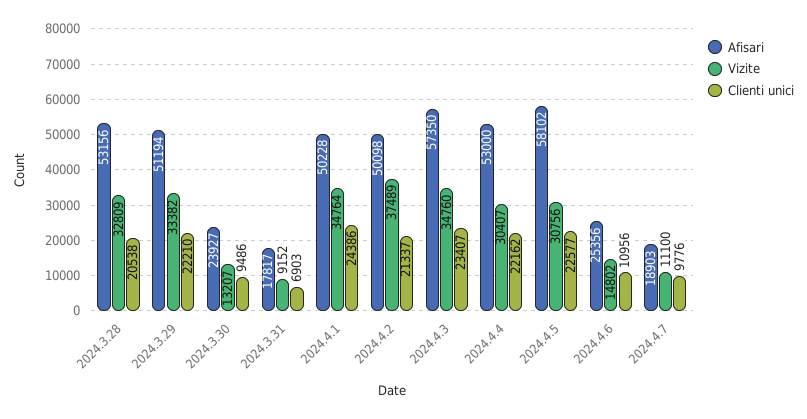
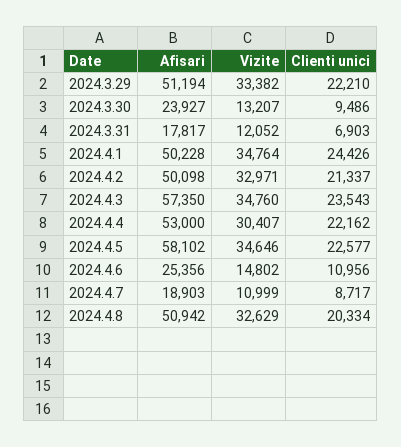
Afisari, 2024.3.28: 53156 -> none
Vizite, 2024.3.28: 32809 -> none
Clienti unici, 2024.3.28: 20538 -> none
Vizite, 2024.3.31: 9152 -> 12052
Clienti unici, 2024.4.1: 24386 -> 24426
Vizite, 2024.4.2: 37489 -> 32971
Clienti unici, 2024.4.3: 23407 -> 23543
Vizite, 2024.4.5: 30756 -> 34646
Vizite, 2024.4.7: 11100 -> 10999
Clienti unici, 2024.4.7: 9776 -> 8717
Afisari, 2024.4.8: none -> 50942
Vizite, 2024.4.8: none -> 32629
Clienti unici, 2024.4.8: none -> 20334

